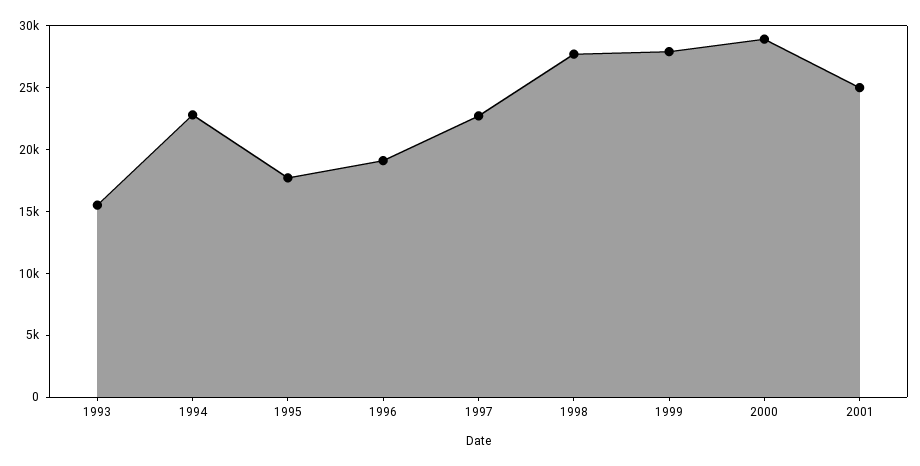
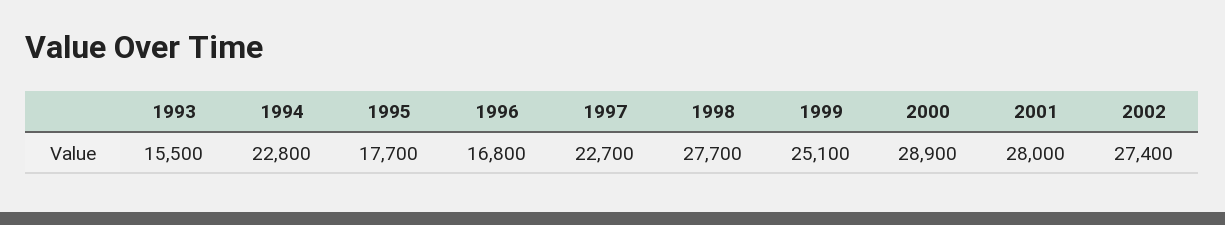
1996: 19000 -> 16800
1999: 28000 -> 25100
2001: 25000 -> 28000
2002: none -> 27400

